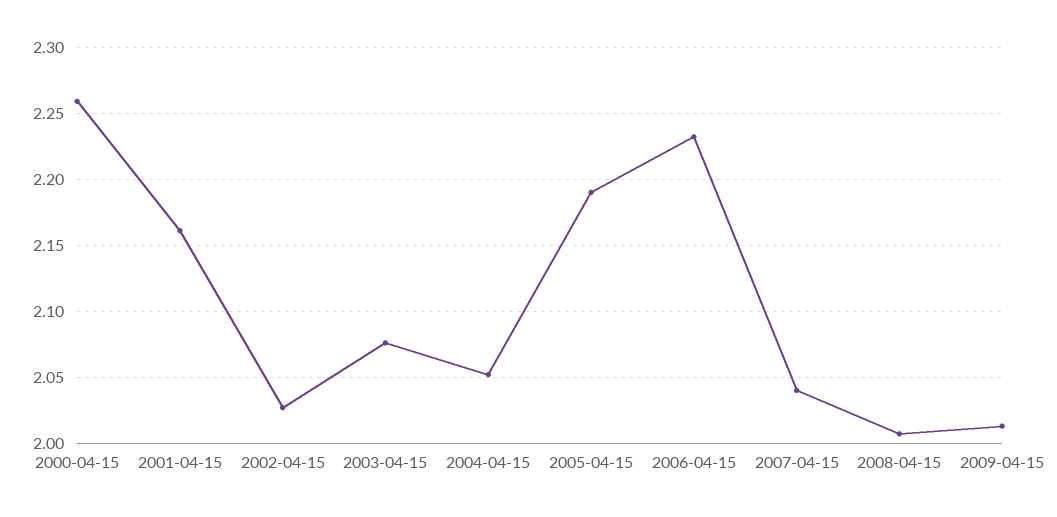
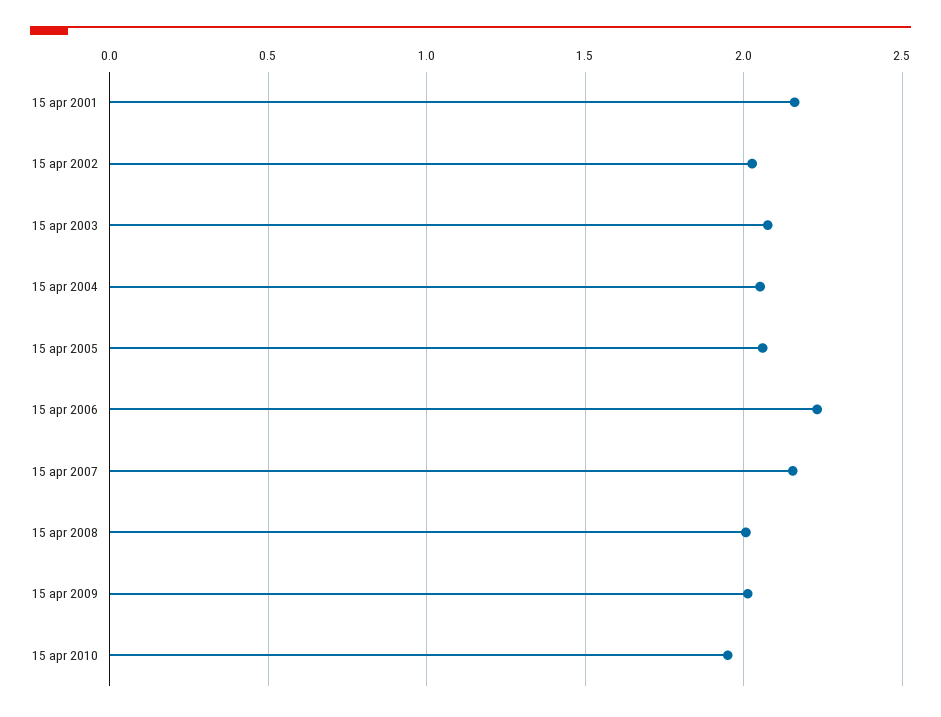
2000-04-15: 2.26 -> none
2005-04-15: 2.19 -> 2.05
2007-04-15: 2.04 -> 2.15
15 apr 2010: none -> 1.95

